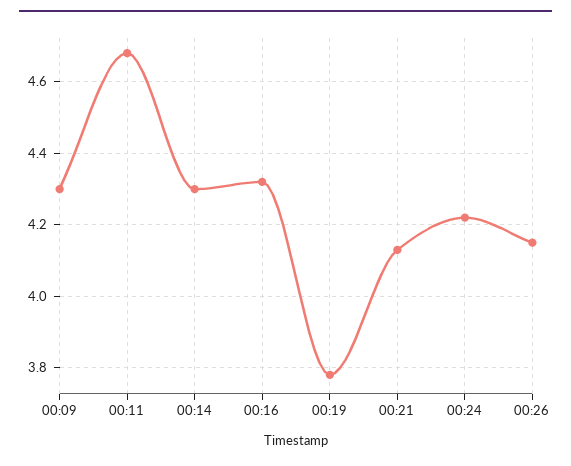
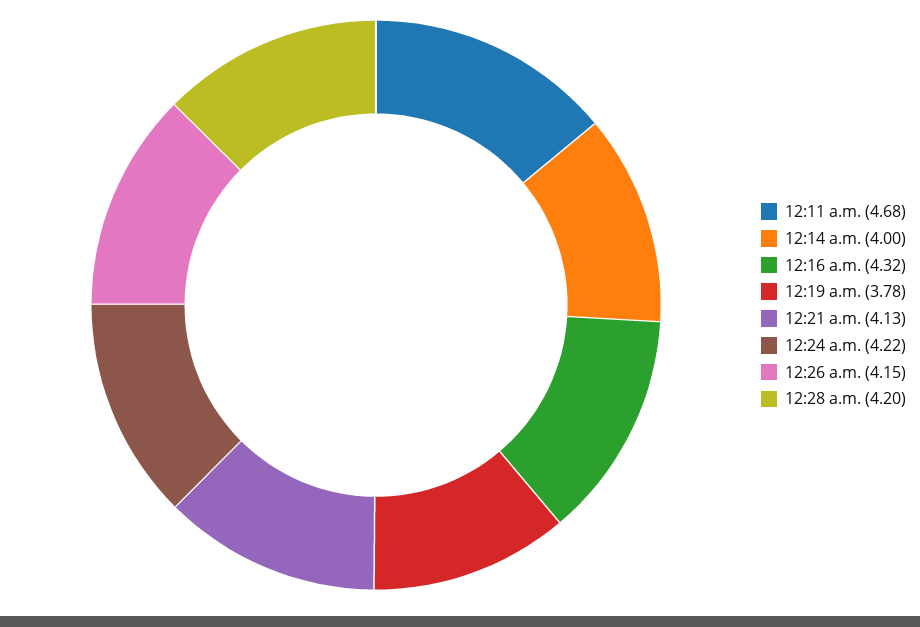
00:09: 4.3 -> none
00:14: 4.3 -> 4
12:28 a.m.: none -> 4.2

